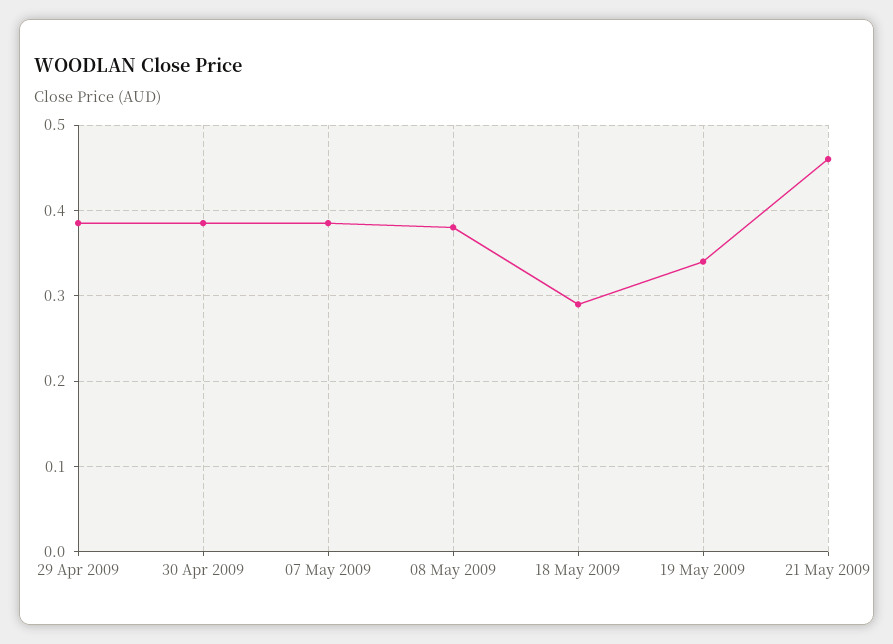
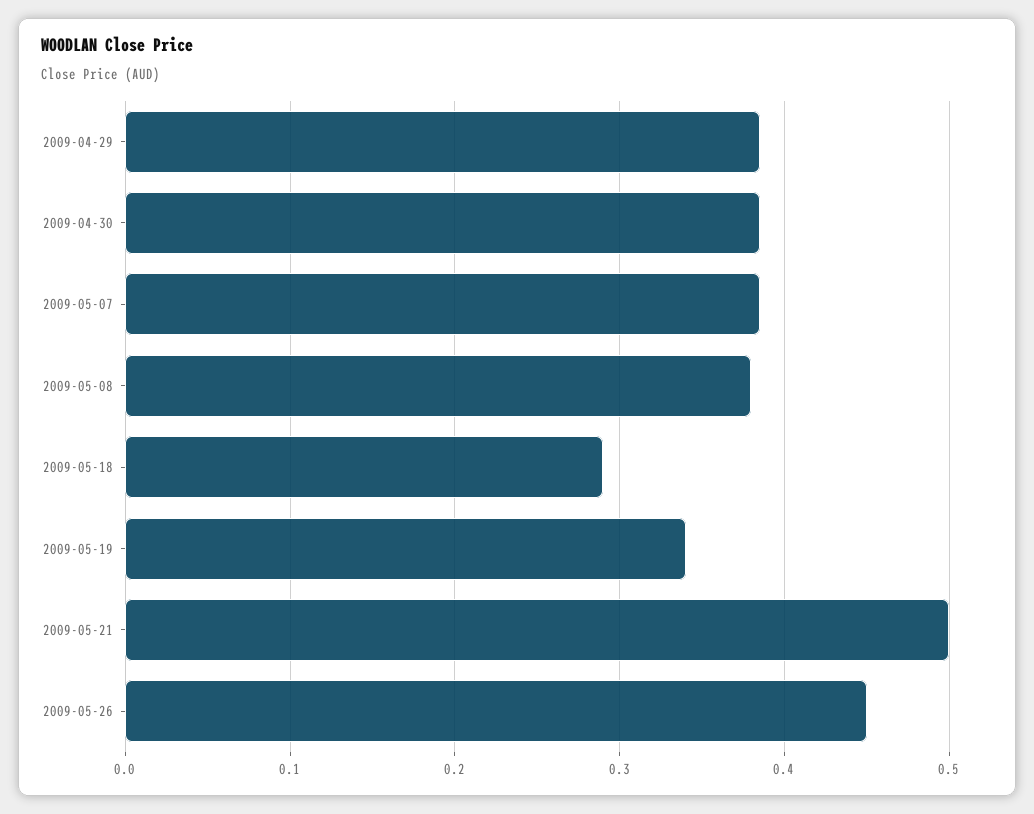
21 May 2009: 0.46 -> 0.5
2009-05-26: none -> 0.45

